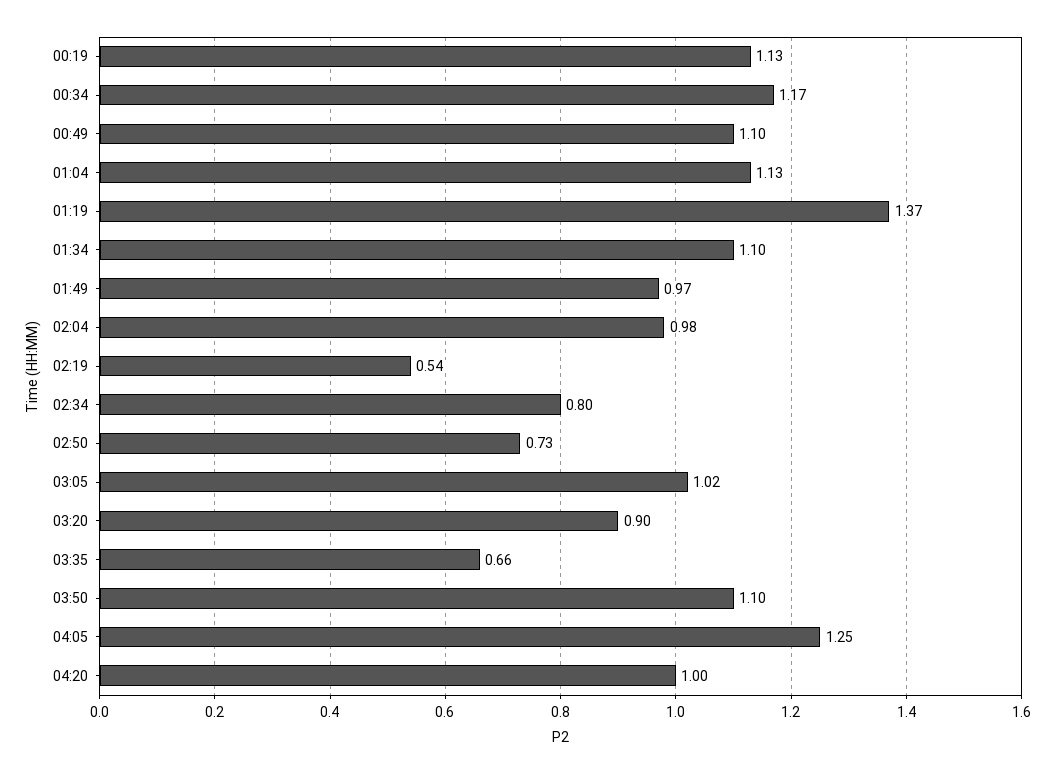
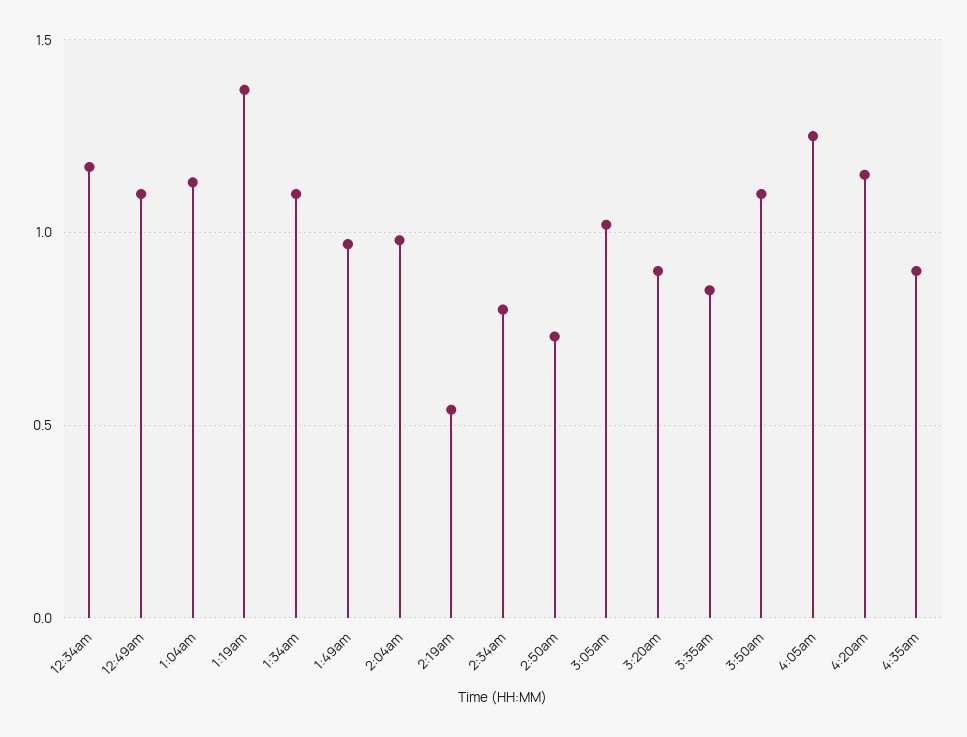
00:19: 1.13 -> none
03:35: 0.66 -> 0.85
04:20: 1 -> 1.15
4:35am: none -> 0.9

